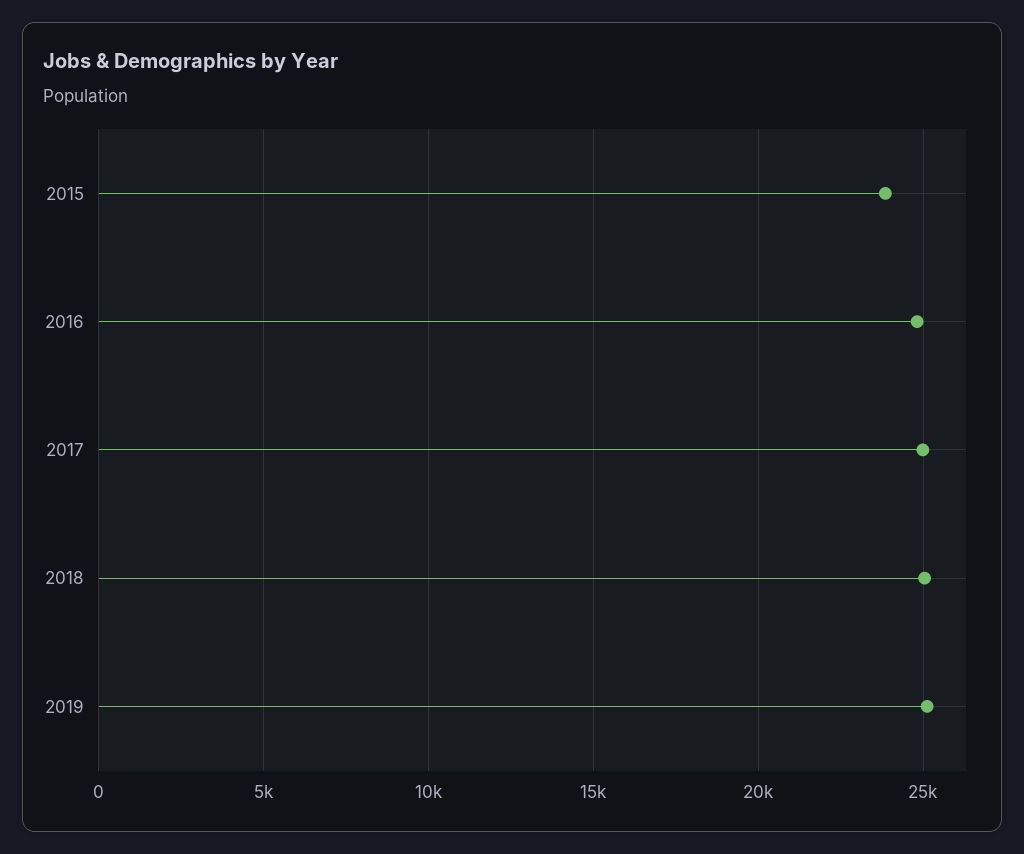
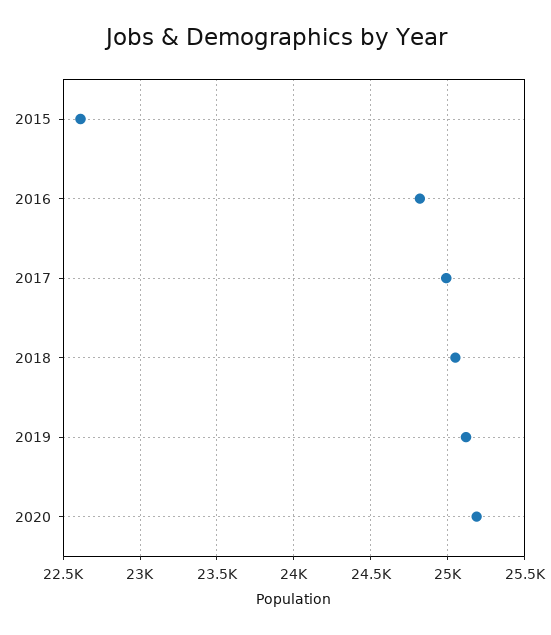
2015: 24000 -> 22600
2020: none -> 25200

